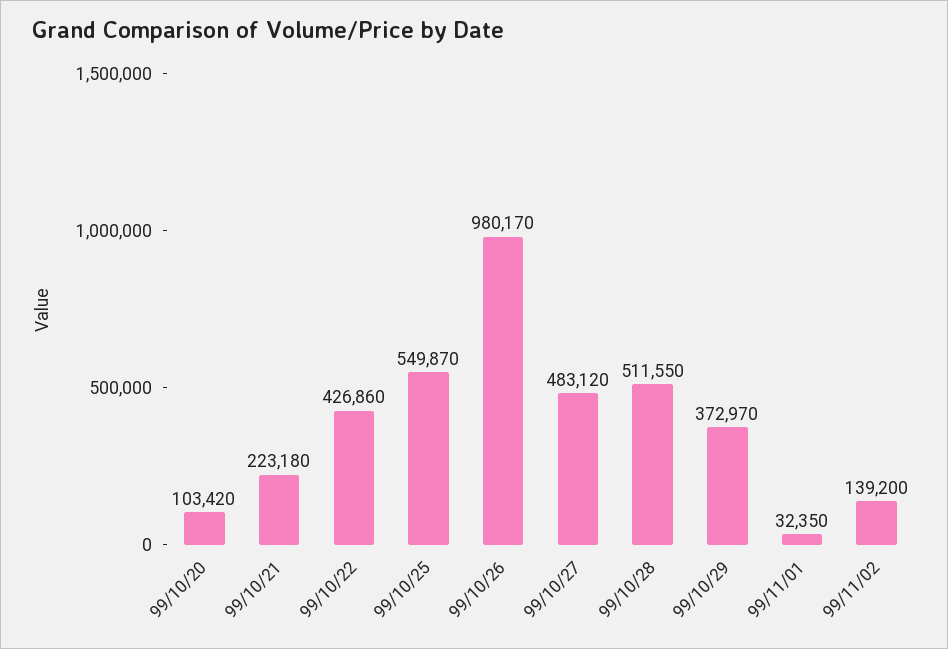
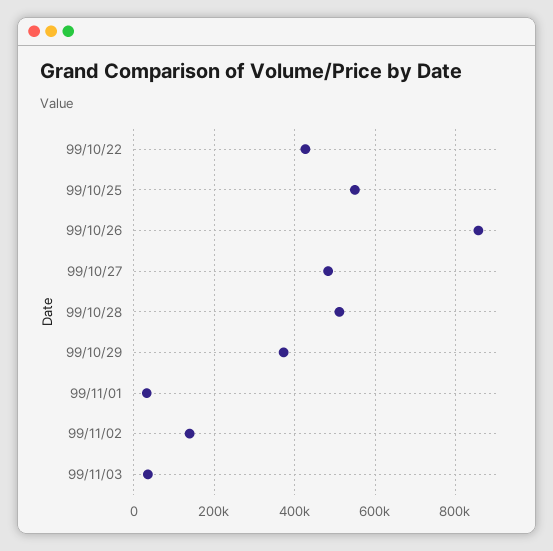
99/10/20: 103420 -> none
99/10/21: 223180 -> none
99/10/26: 980170 -> 860000
99/11/03: none -> 40000

